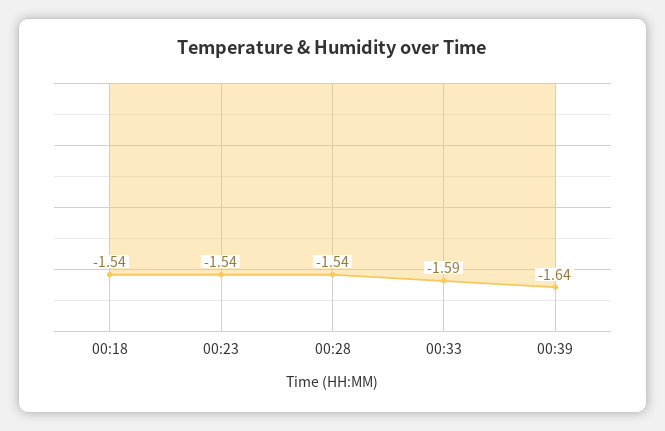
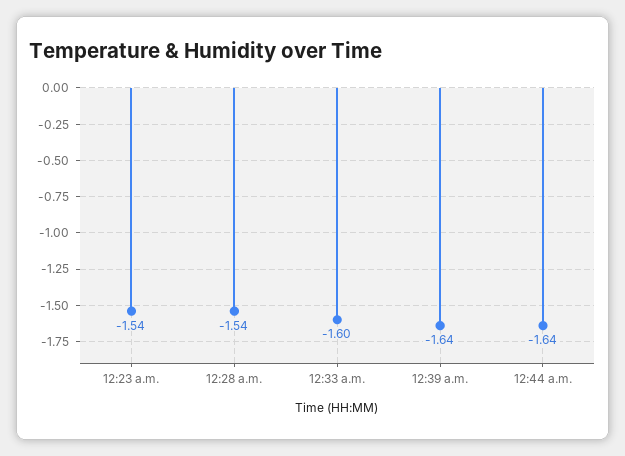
00:18: -1.54 -> none
00:33: -1.59 -> -1.6
12:44 a.m.: none -> -1.64

